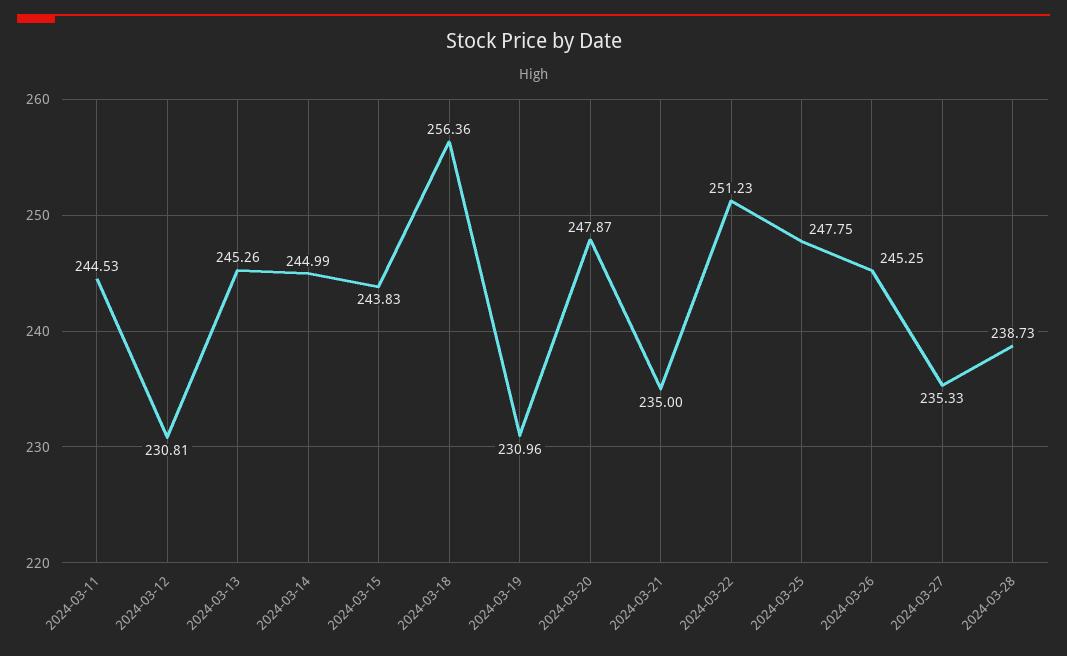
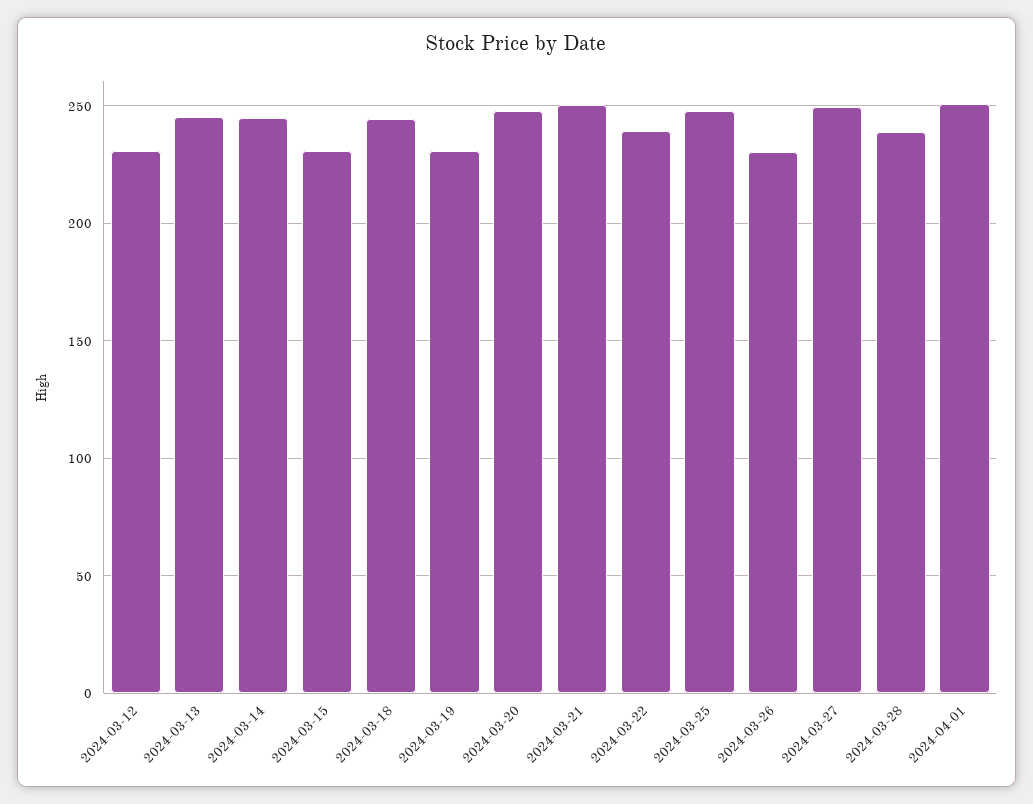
2024-03-11: 244.53 -> none
2024-03-15: 243.83 -> 230
2024-03-18: 256.36 -> 245
2024-03-21: 235 -> 250
2024-03-22: 251.23 -> 240
2024-03-26: 245.25 -> 230
2024-03-27: 235.33 -> 250
2024-04-01: none -> 250

